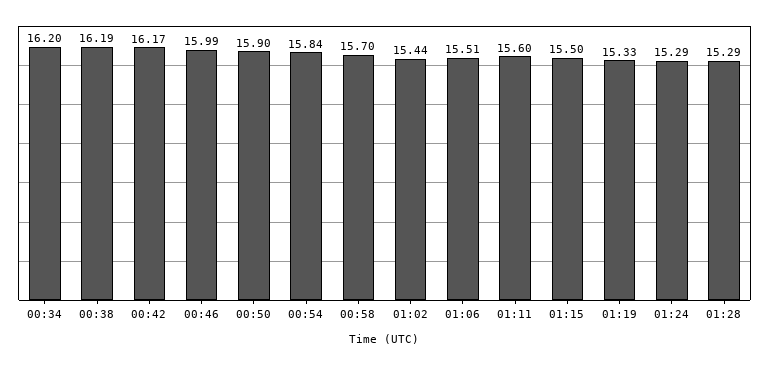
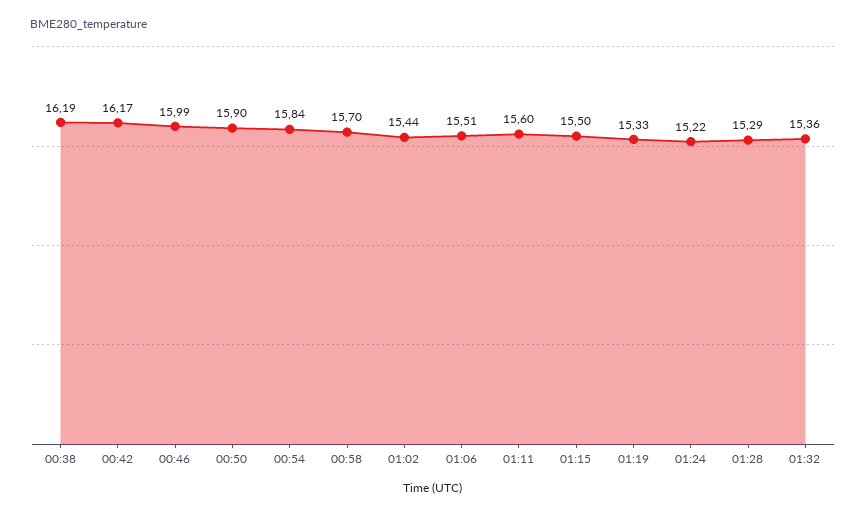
00:34: 16.2 -> none
01:24: 15.29 -> 15.22
01:32: none -> 15.36

